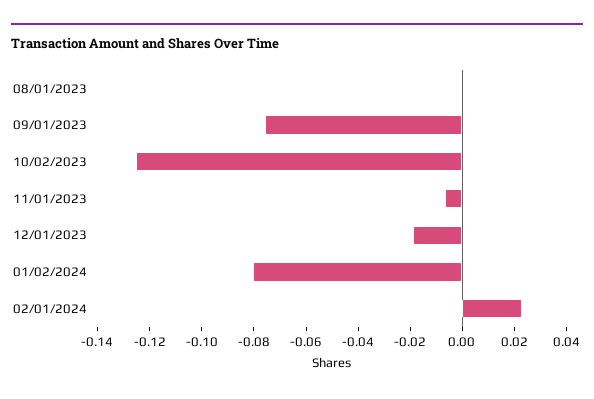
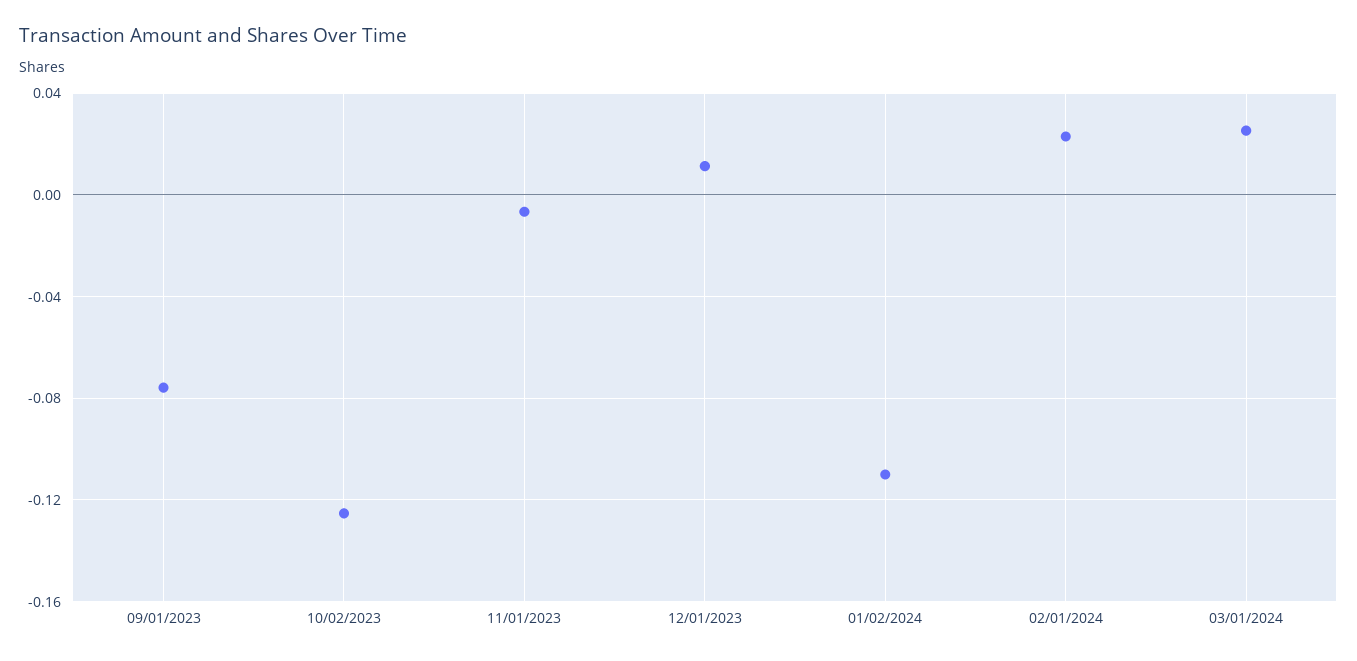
08/01/2023: 0 -> none
12/01/2023: -0.02 -> 0.01
01/02/2024: -0.08 -> -0.11
03/01/2024: none -> 0.025

